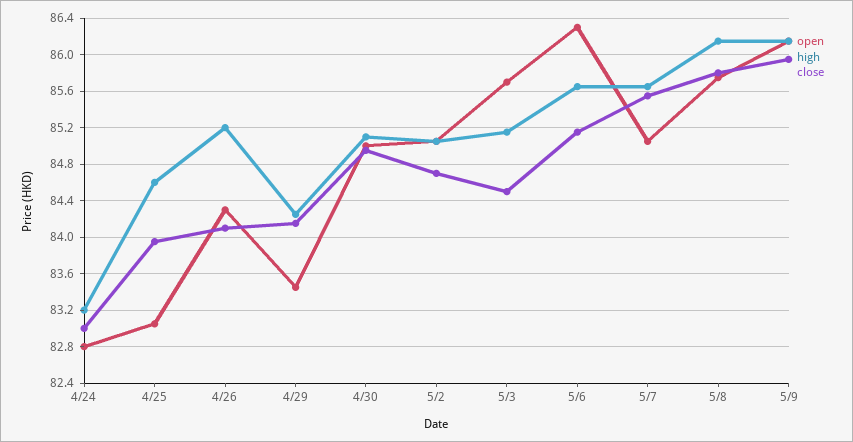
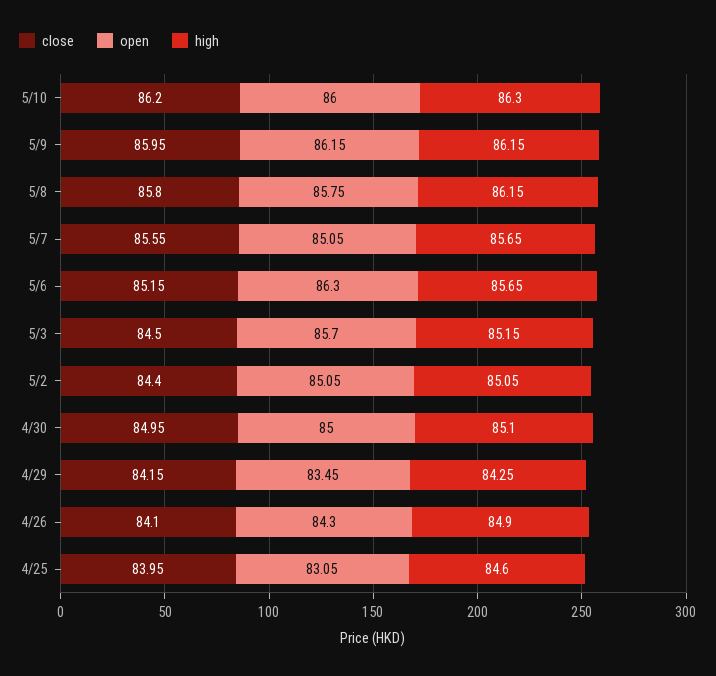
open, 4/24: 82.8 -> none
high, 4/24: 83.2 -> none
close, 4/24: 83 -> none
high, 4/26: 85.2 -> 84.9
close, 5/2: 84.7 -> 84.4
close, 5/10: none -> 86.2
open, 5/10: none -> 86
high, 5/10: none -> 86.3

